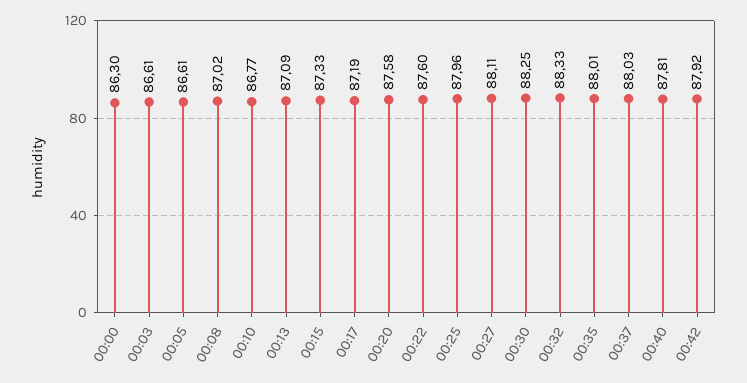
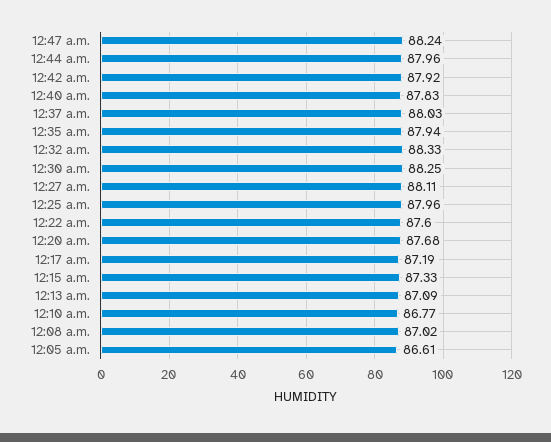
00:00: 86.3 -> none
00:03: 86.61 -> none
00:20: 87.58 -> 87.68
00:35: 88.01 -> 87.94
00:40: 87.81 -> 87.83
12:47 a.m.: none -> 88.24
12:44 a.m.: none -> 87.96

